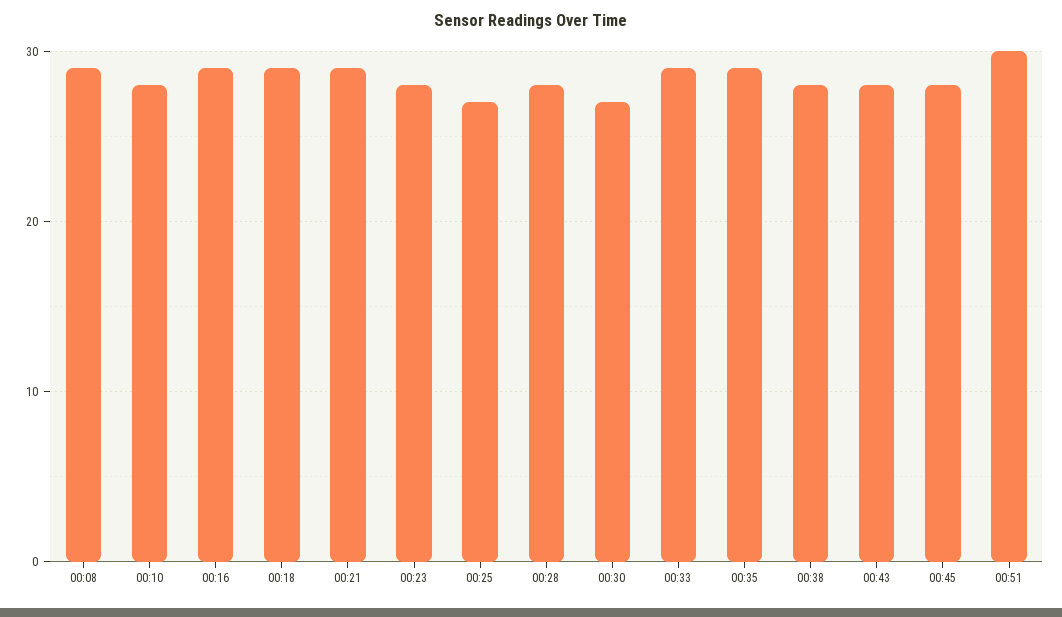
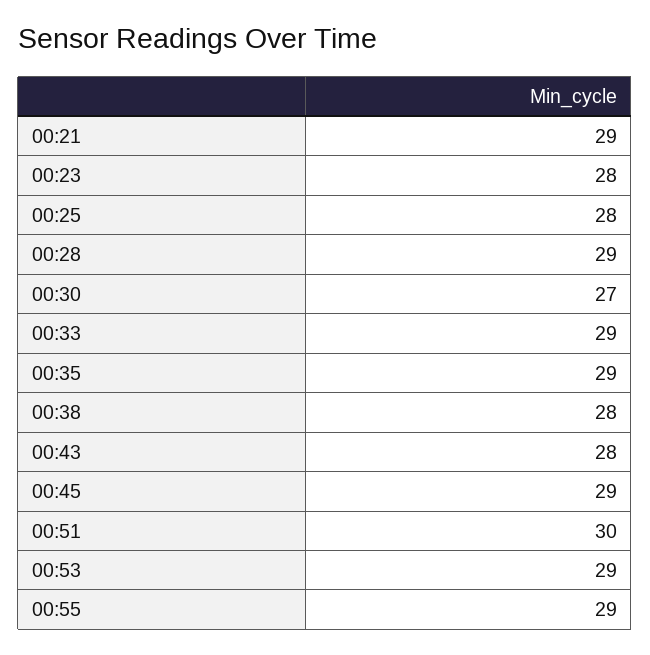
00:08: 29 -> none
00:10: 28 -> none
00:16: 29 -> none
00:18: 29 -> none
00:25: 27 -> 28
00:28: 28 -> 29
00:45: 28 -> 29
00:53: none -> 29
00:55: none -> 29

